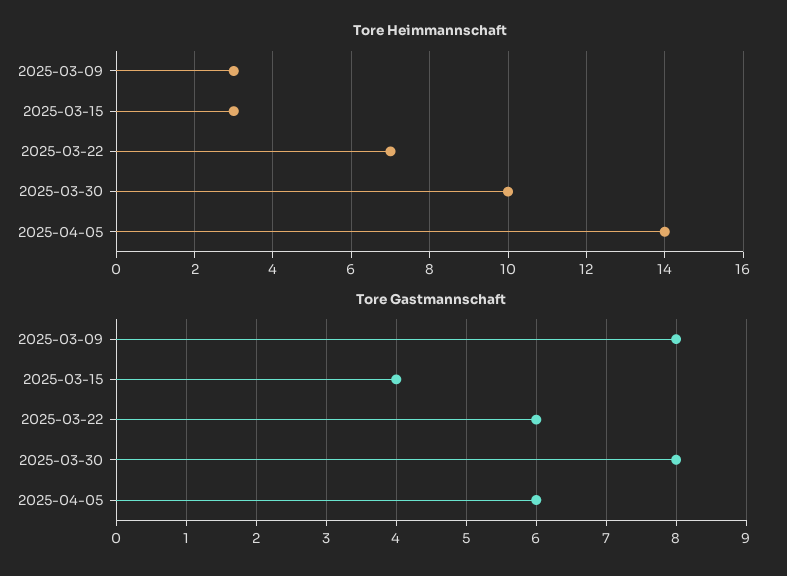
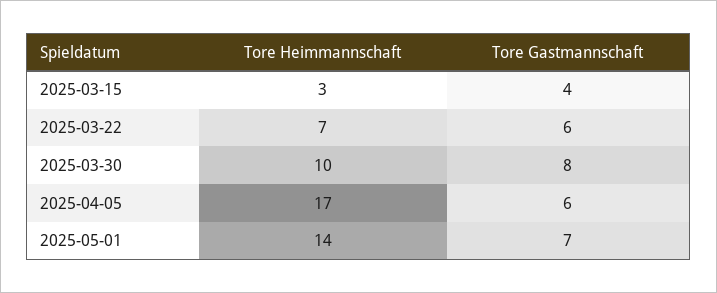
Tore Heimmannschaft, 2025-03-09: 3 -> none
Tore Heimmannschaft, 2025-04-05: 14 -> 17
Tore Gastmannschaft, 2025-03-09: 8 -> none
Tore Heimmannschaft, 2025-05-01: none -> 14
Tore Gastmannschaft, 2025-05-01: none -> 7

